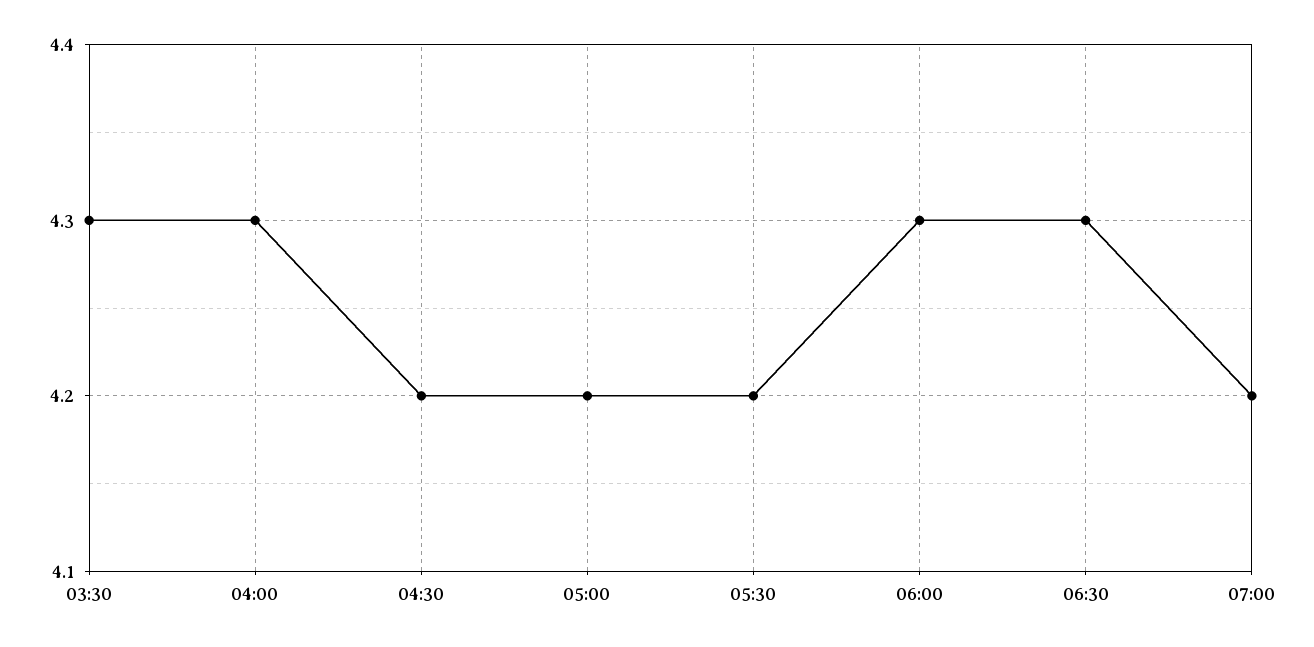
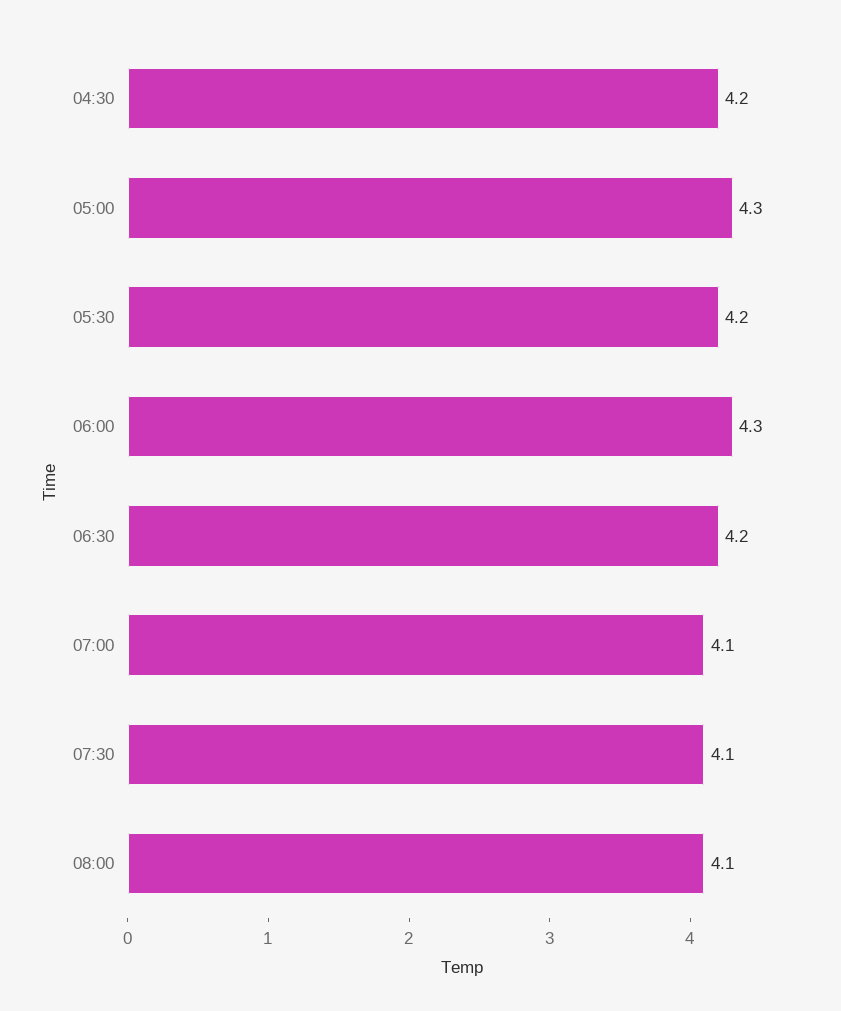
03:30: 4.3 -> none
04:00: 4.3 -> none
05:00: 4.2 -> 4.3
06:30: 4.3 -> 4.2
07:00: 4.2 -> 4.1
07:30: none -> 4.1
08:00: none -> 4.1

